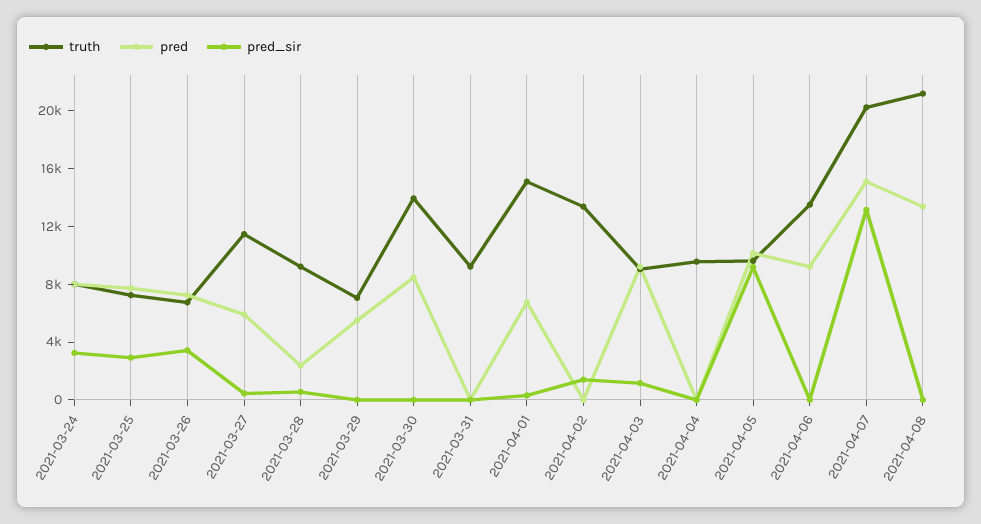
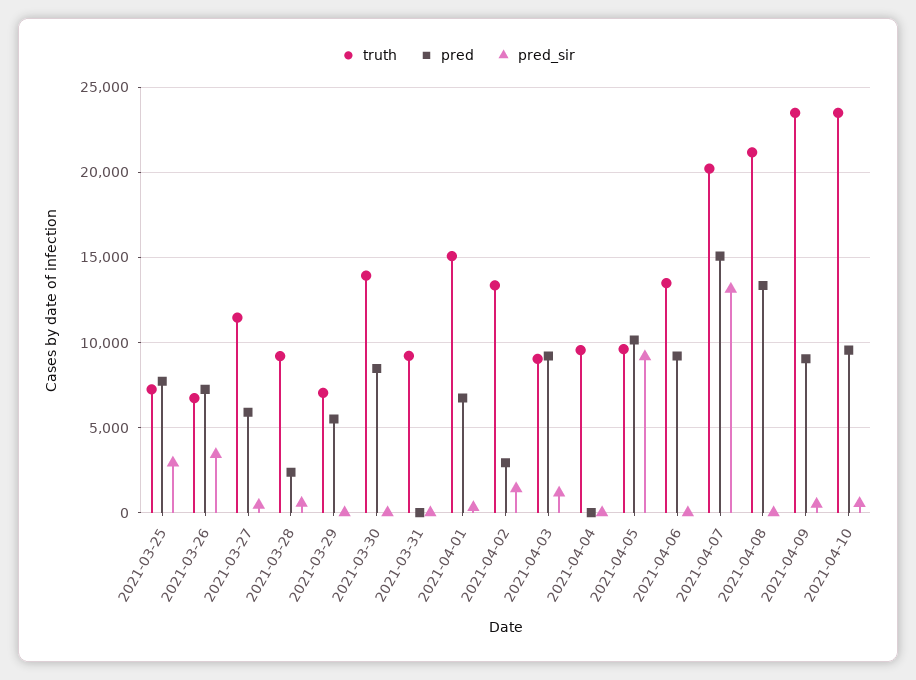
truth, 2021-03-24: 8000 -> none
pred, 2021-03-24: 8000 -> none
pred_sir, 2021-03-24: 3000 -> none
pred, 2021-04-02: 0 -> 3000
truth, 2021-04-09: none -> 23500
pred, 2021-04-09: none -> 9000
pred_sir, 2021-04-09: none -> 500
truth, 2021-04-10: none -> 23500
pred, 2021-04-10: none -> 9500
pred_sir, 2021-04-10: none -> 500

